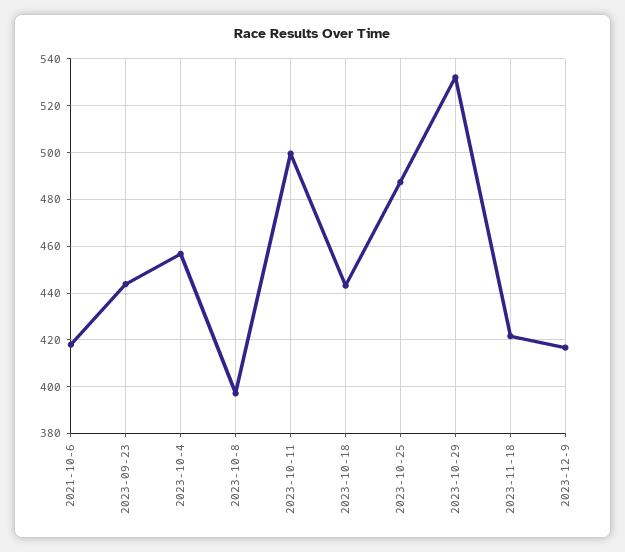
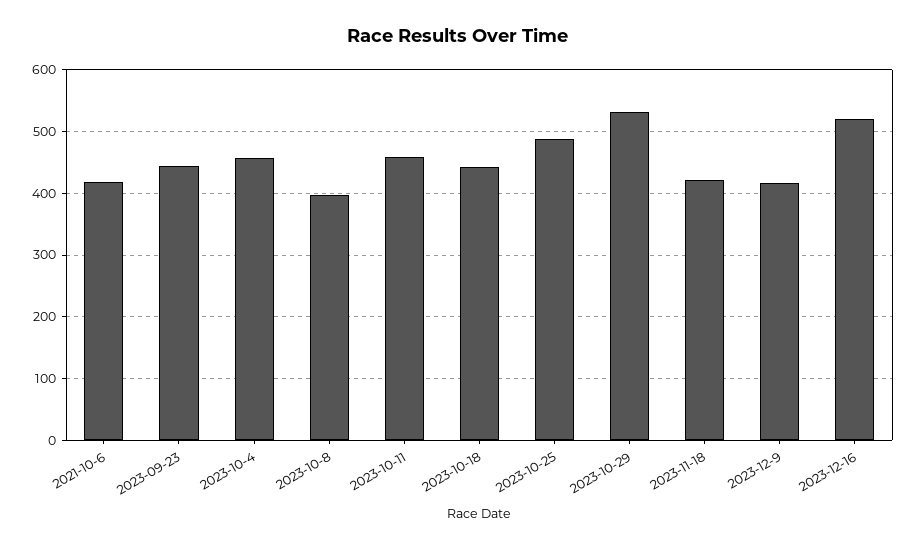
2023-10-11: 500 -> 460
2023-12-16: none -> 520

